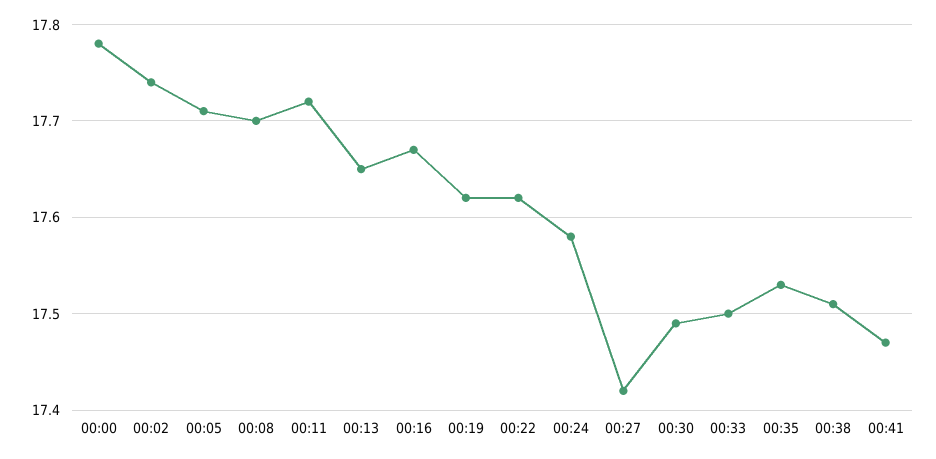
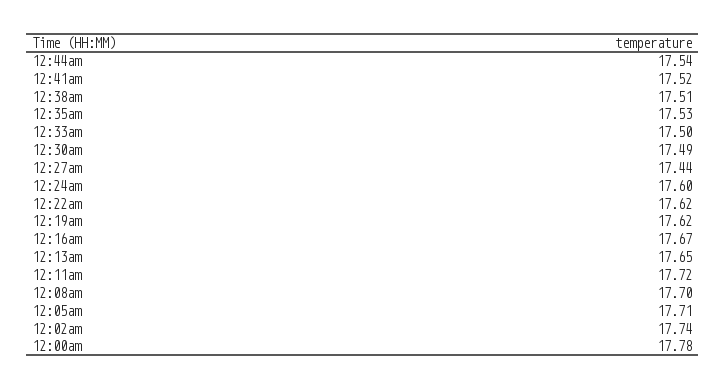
00:24: 17.58 -> 17.6
00:27: 17.42 -> 17.44
00:41: 17.47 -> 17.52
12:44am: none -> 17.54

